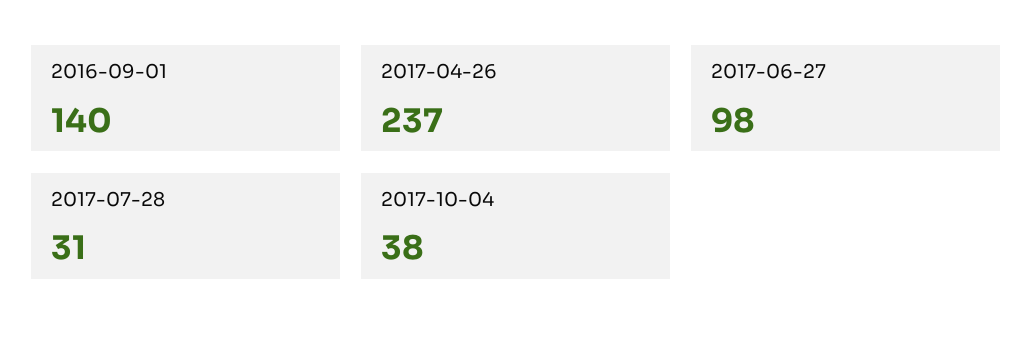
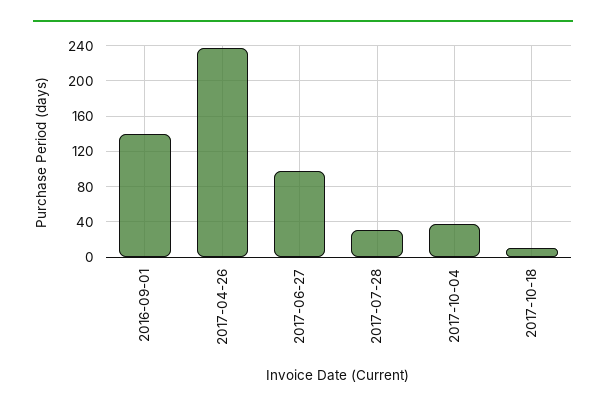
2017-10-18: none -> 10

